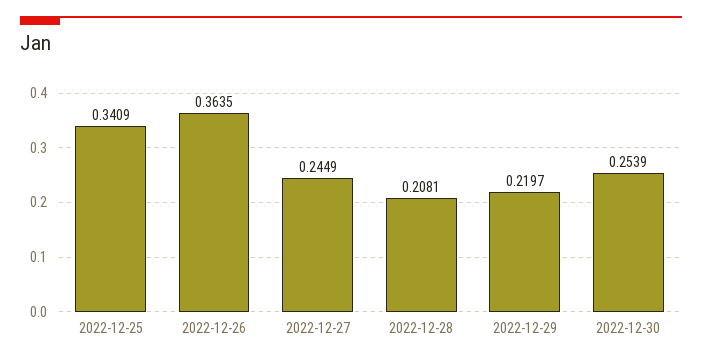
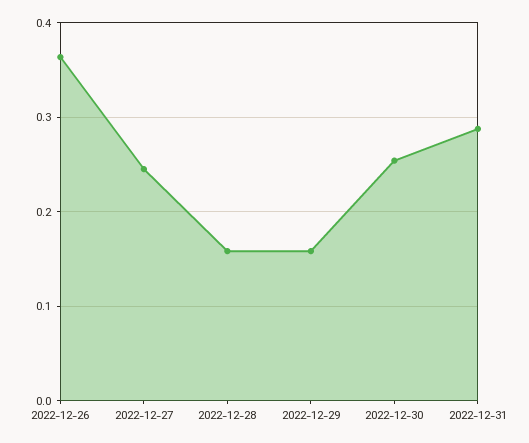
2022-12-25: 0.3409 -> none
2022-12-28: 0.2081 -> 0.16
2022-12-29: 0.2197 -> 0.16
2022-12-31: none -> 0.29

